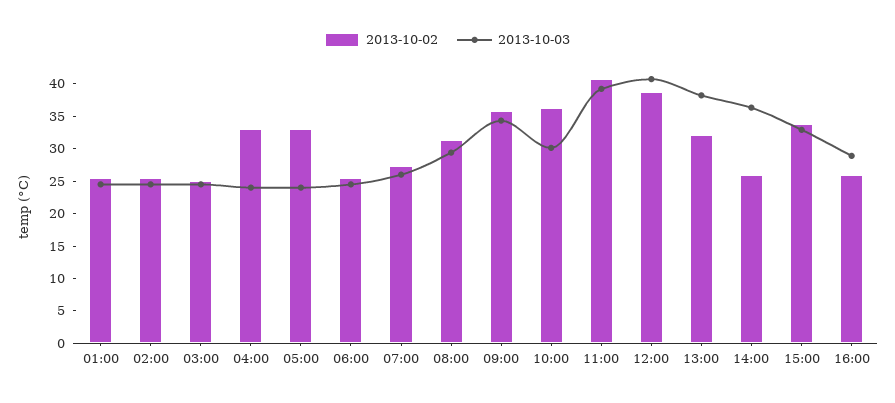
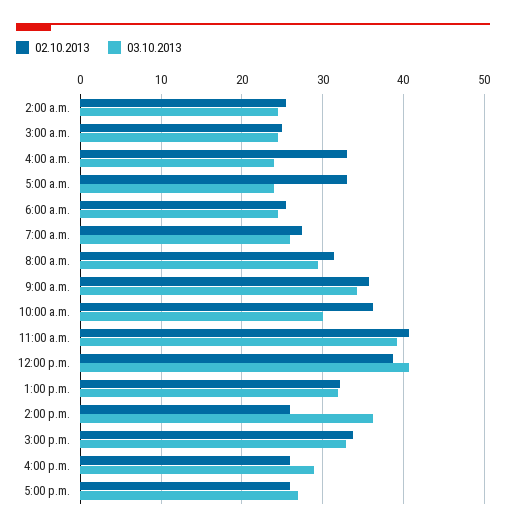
2013-10-02, 01:00: 25 -> none
2013-10-03, 01:00: 25 -> none
2013-10-03, 13:00: 37.5 -> 32
2013-10-02, 5:00 p.m.: none -> 26
2013-10-03, 5:00 p.m.: none -> 27

